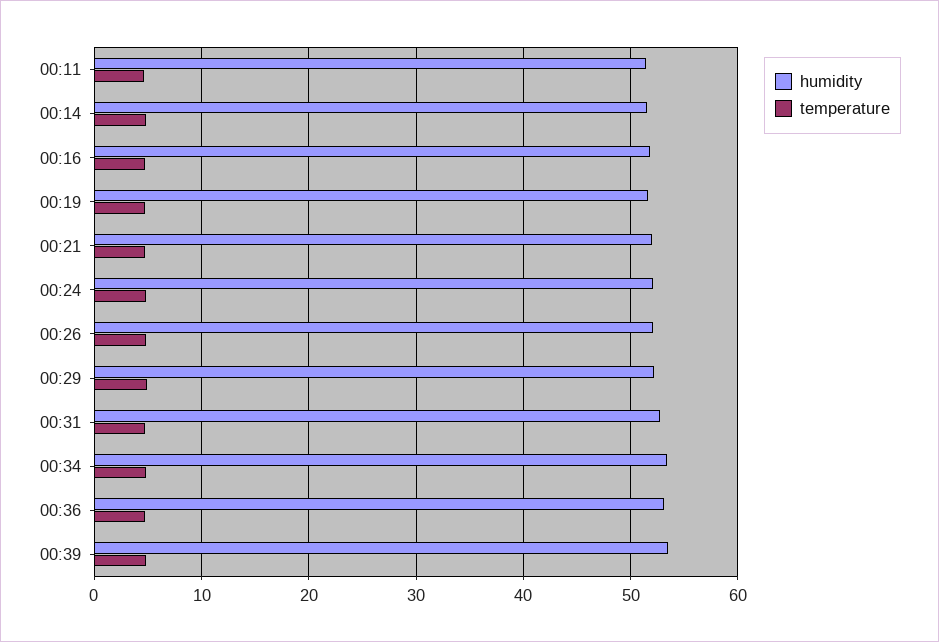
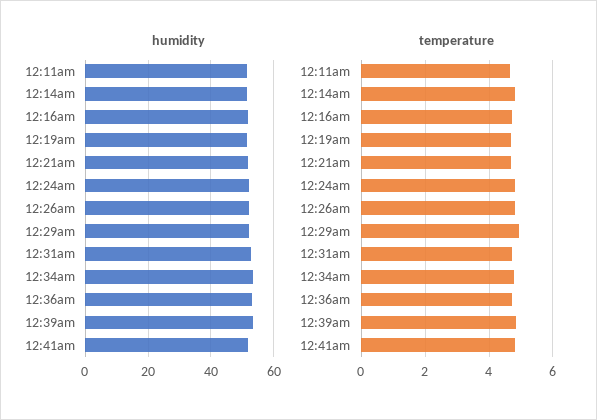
humidity, 12:41am: none -> 52
temperature, 12:41am: none -> 4.8

